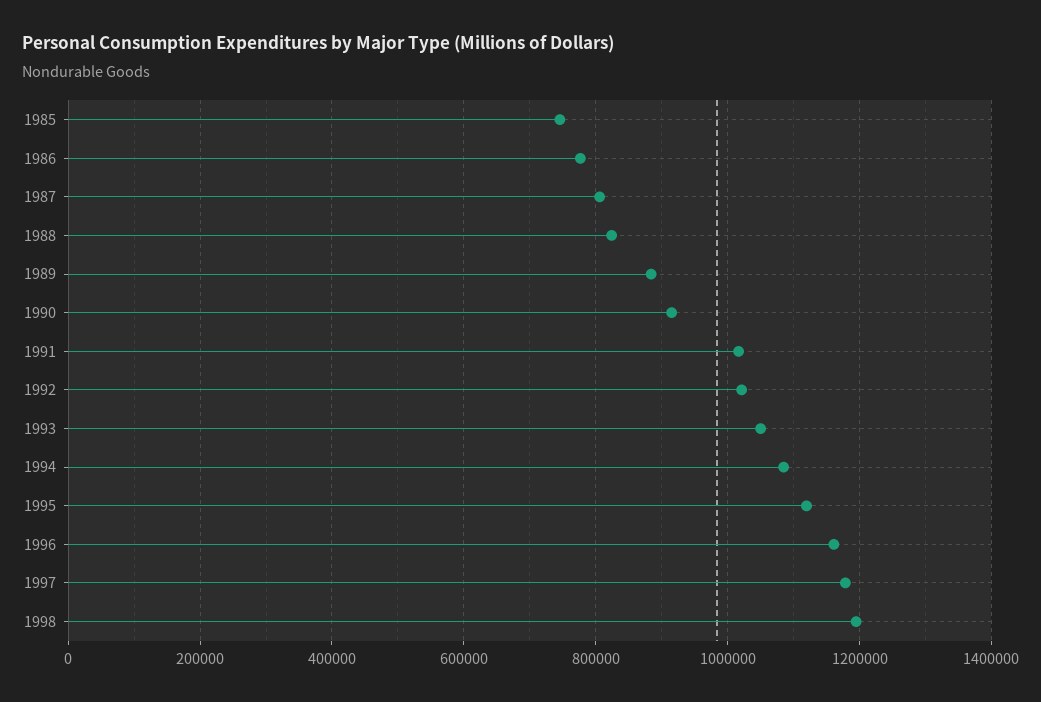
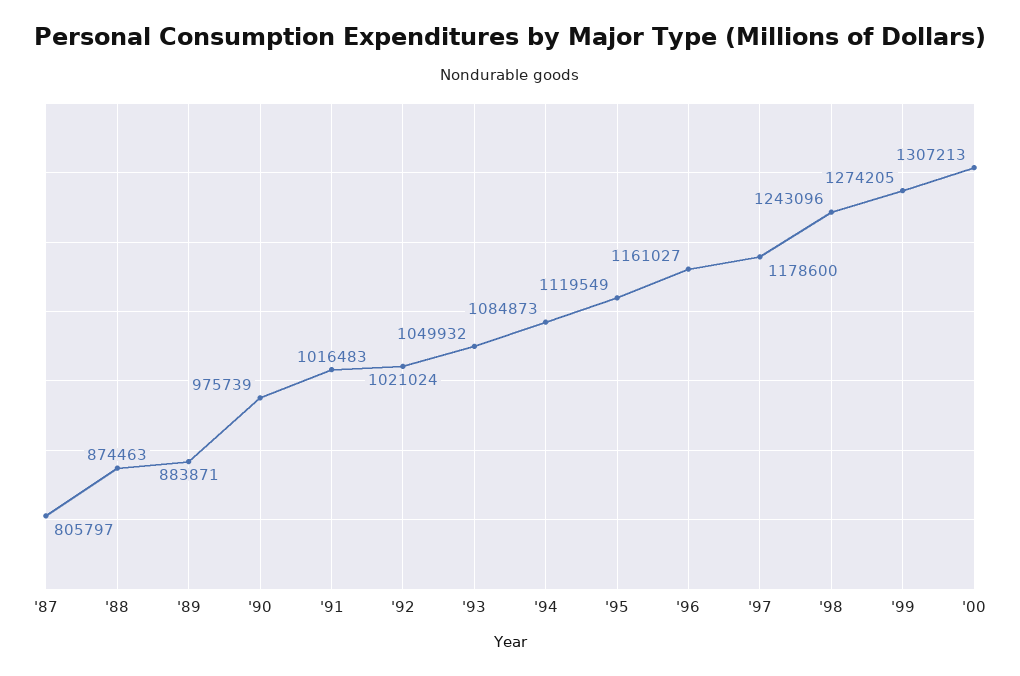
1985: 740000 -> none
1986: 780000 -> none
1988: 820000 -> 874463
1990: 920000 -> 975739
1998: 1200000 -> 1243096
'99: none -> 1274205
'00: none -> 1307213

